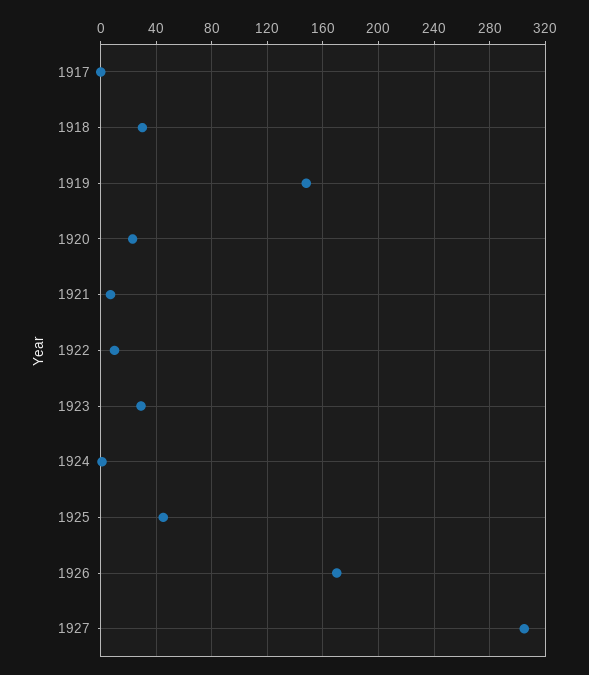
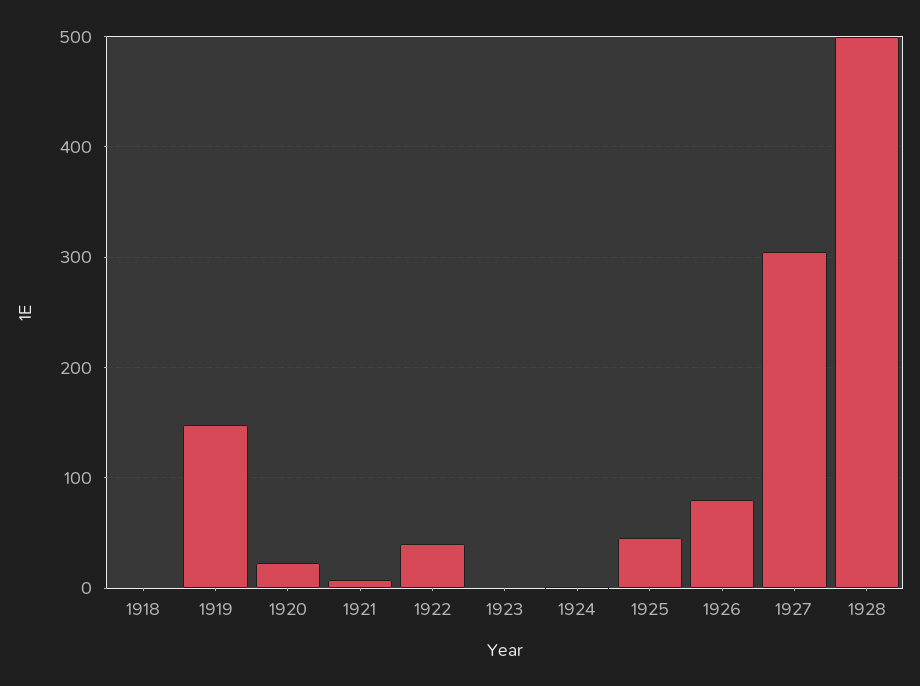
1917: 0 -> none
1918: 30 -> 0
1922: 10 -> 40
1923: 30 -> 0
1926: 170 -> 80
1928: none -> 500

